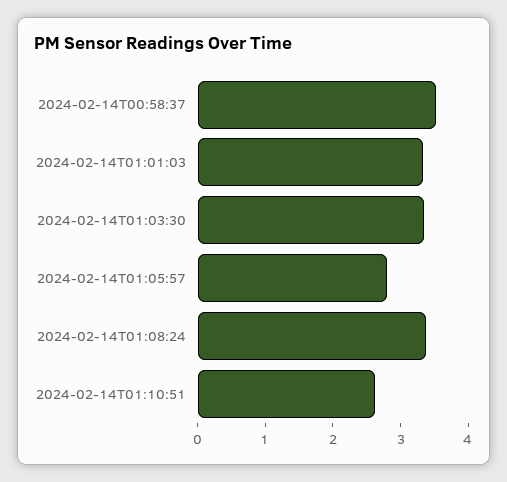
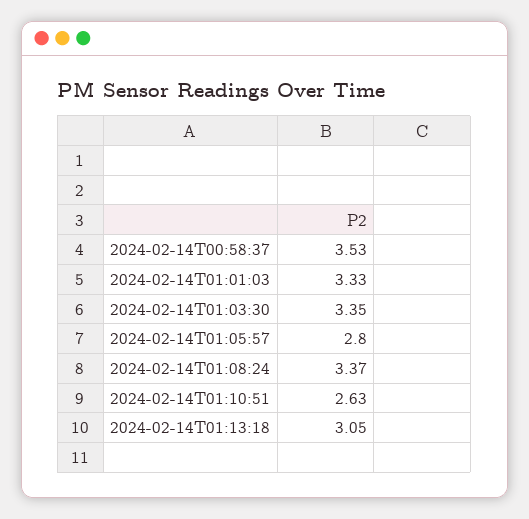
2024-02-14T01:13:18: none -> 3.05

